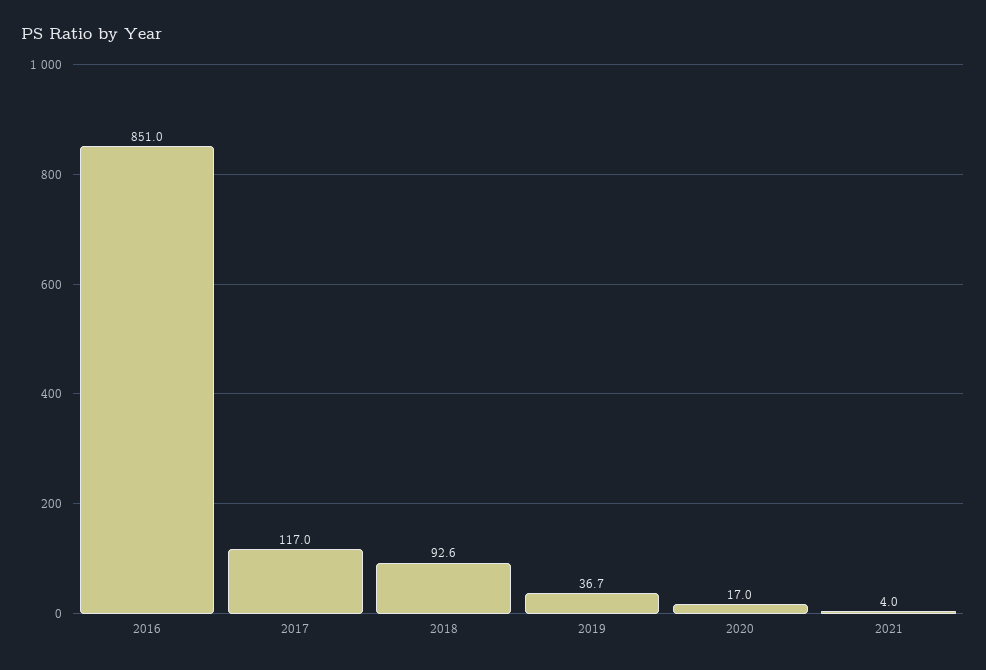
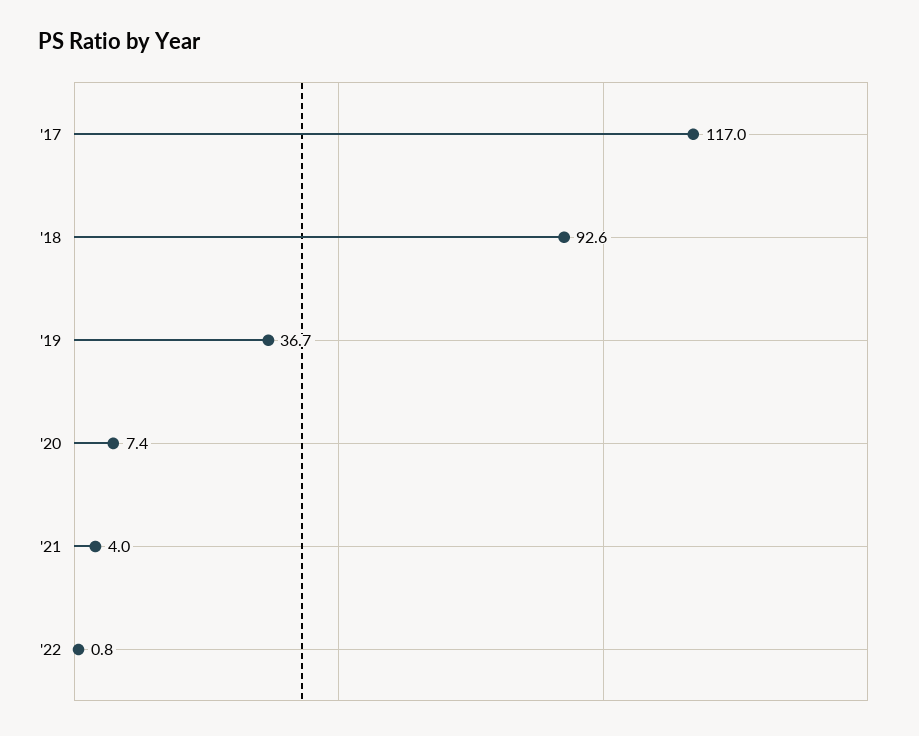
2016: 851 -> none
2020: 17 -> 7.4
'22: none -> 0.8

